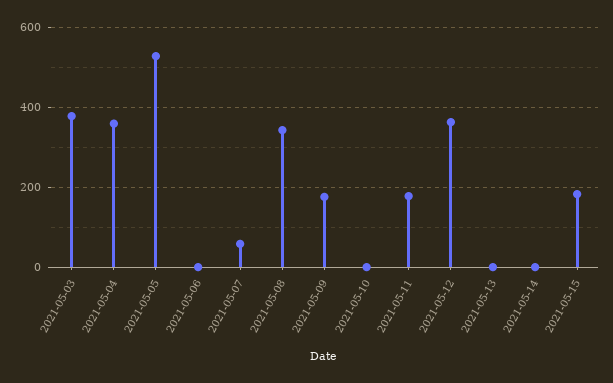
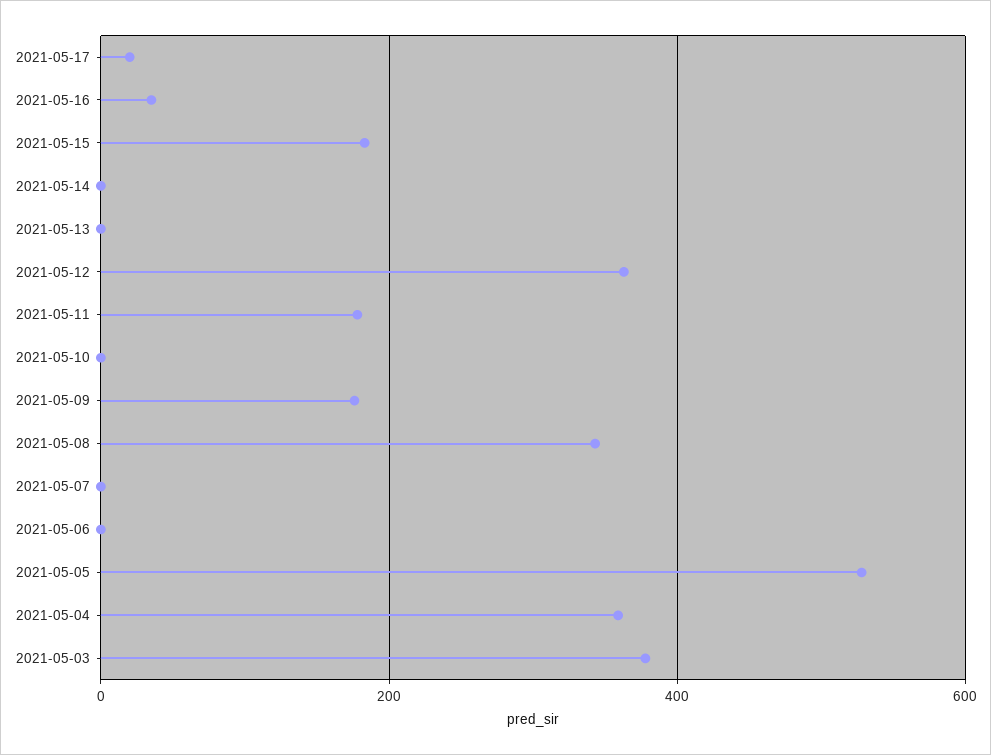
2021-05-07: 60 -> 0
2021-05-17: none -> 20
2021-05-16: none -> 40

